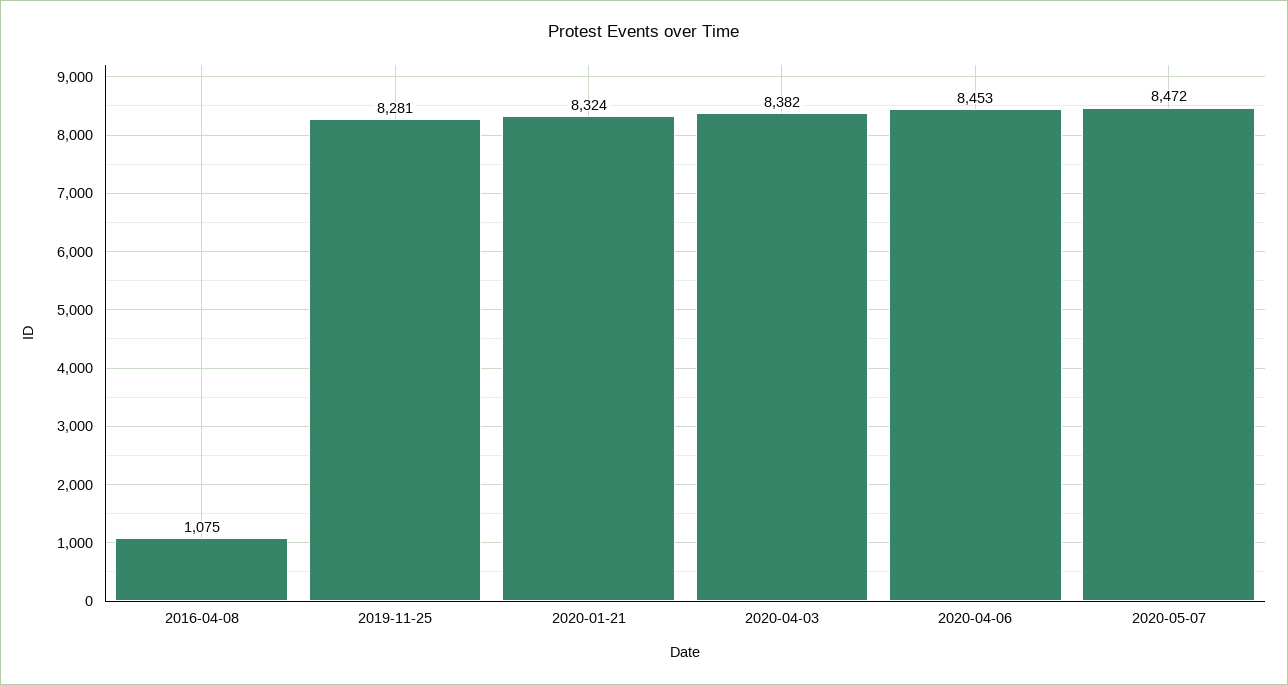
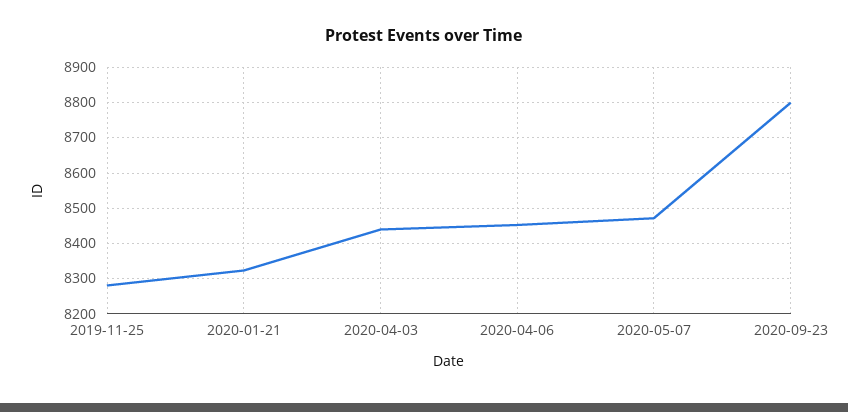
2016-04-08: 1075 -> none
2020-04-03: 8382 -> 8440
2020-09-23: none -> 8800

